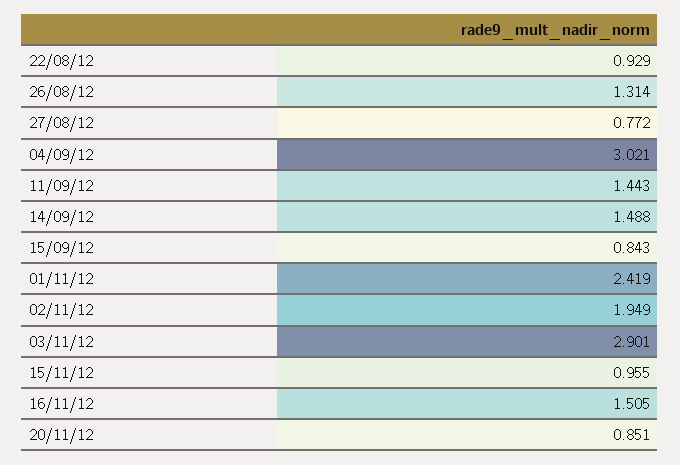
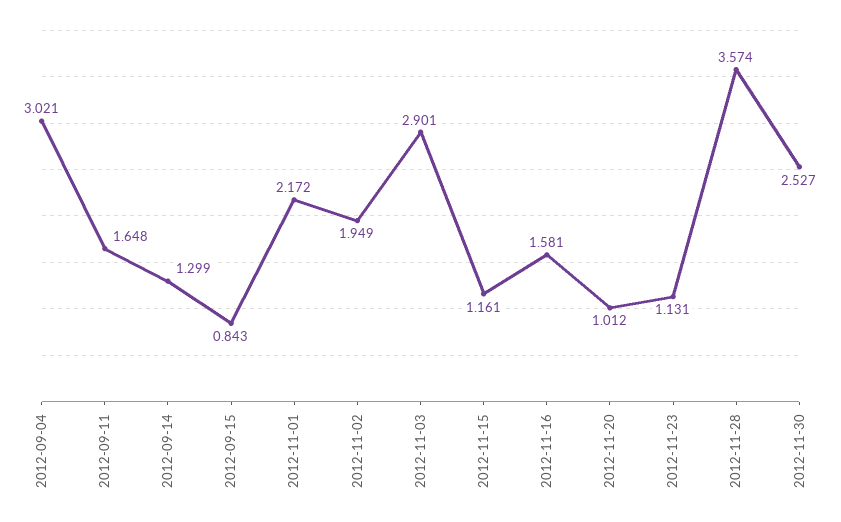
22/08/12: 0.929 -> none
26/08/12: 1.314 -> none
27/08/12: 0.772 -> none
11/09/12: 1.443 -> 1.648
14/09/12: 1.488 -> 1.299
01/11/12: 2.419 -> 2.172
15/11/12: 0.955 -> 1.161
16/11/12: 1.505 -> 1.581
20/11/12: 0.851 -> 1.012
2012-11-23: none -> 1.131
2012-11-28: none -> 3.574
2012-11-30: none -> 2.527

